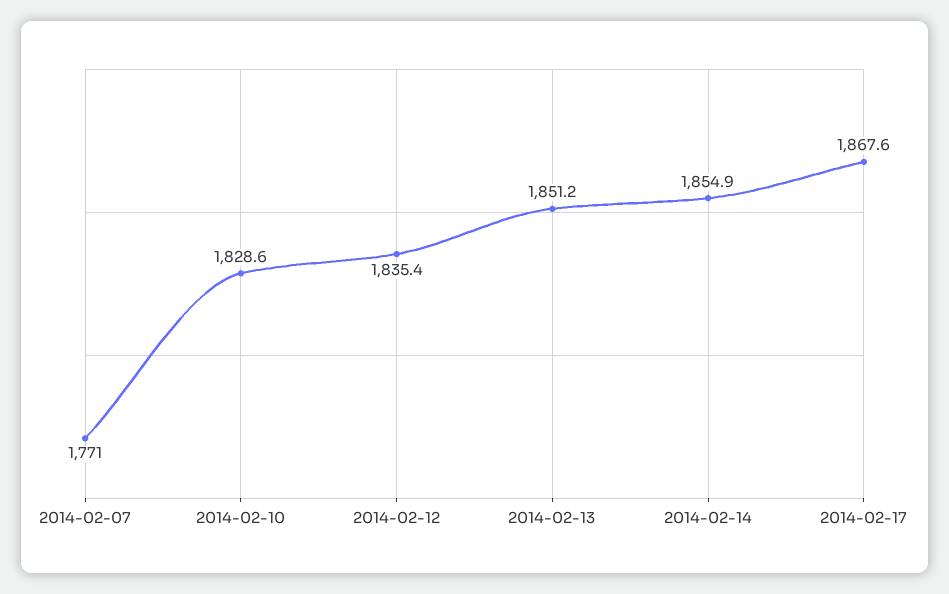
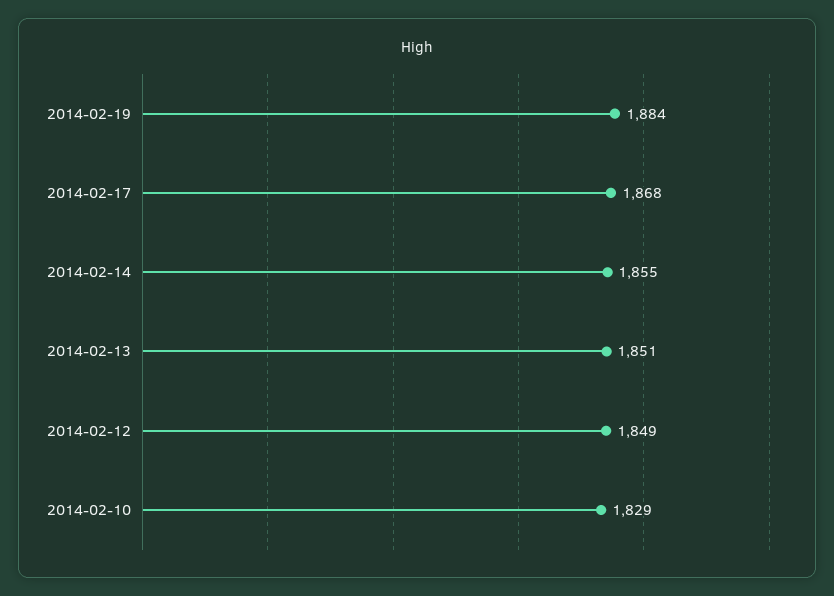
2014-02-07: 1771 -> none
2014-02-12: 1835.4 -> 1849
2014-02-19: none -> 1884

